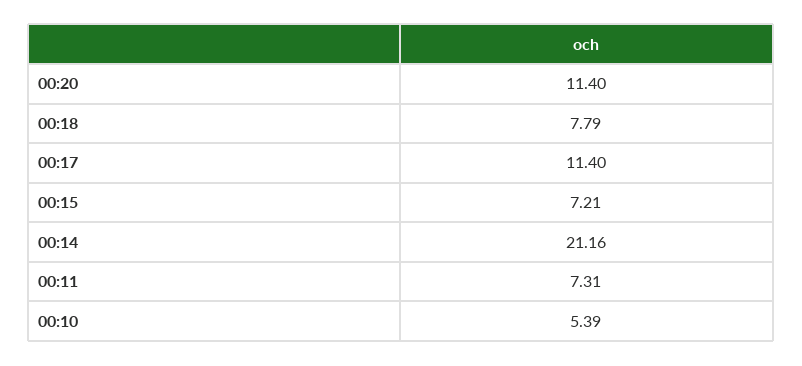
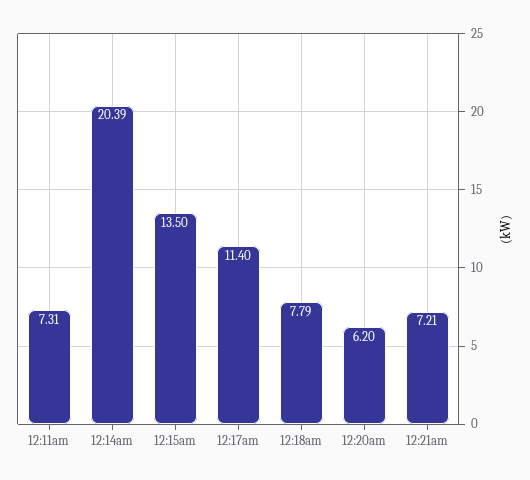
00:20: 11.4 -> 6.2
00:15: 7.21 -> 13.5
00:14: 21.16 -> 20.39
00:10: 5.39 -> none
12:21am: none -> 7.21

